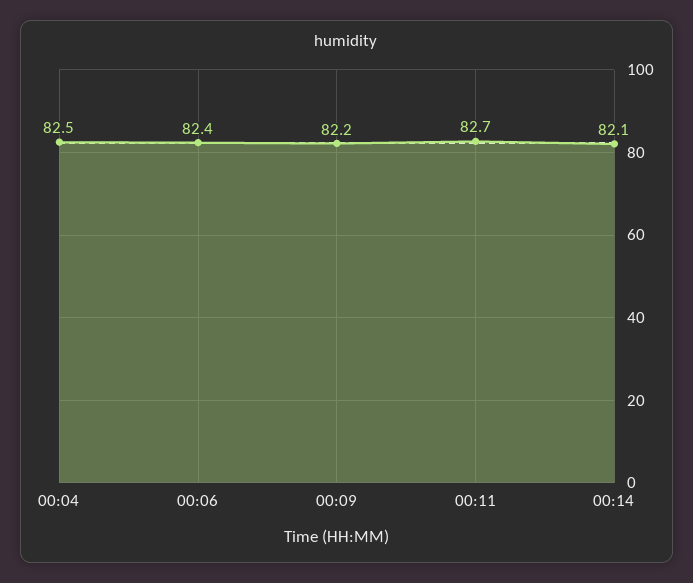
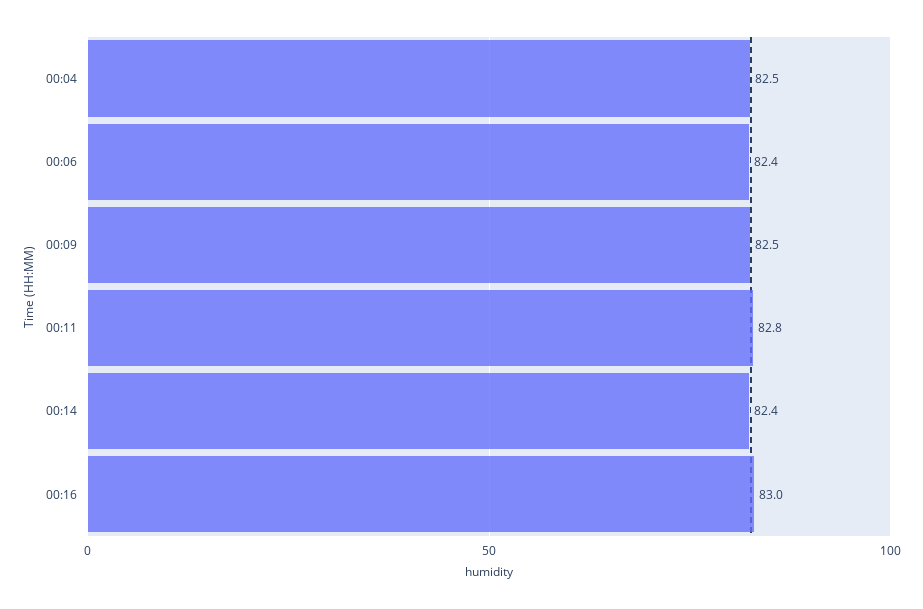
00:09: 82.2 -> 82.5
00:11: 82.7 -> 82.8
00:14: 82.1 -> 82.4
00:16: none -> 83

